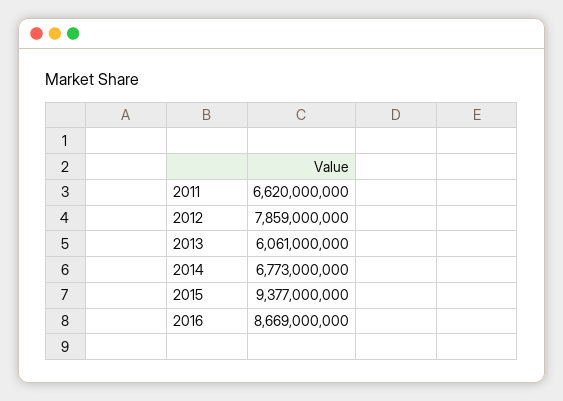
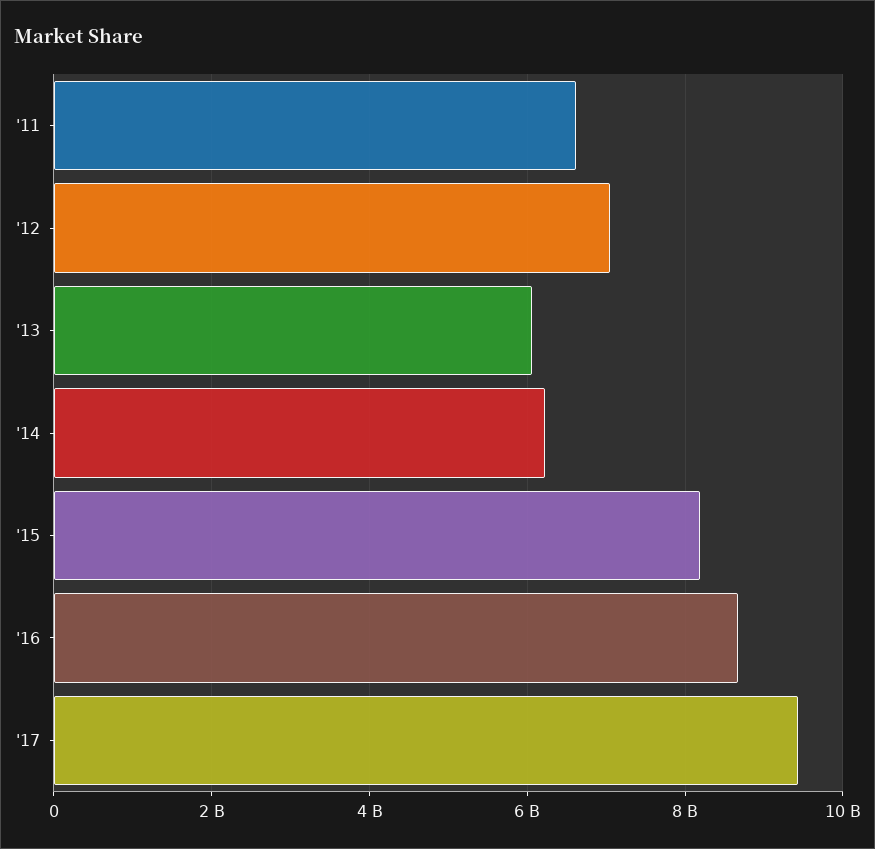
2012: 7859000000 -> 7000000000
2014: 6773000000 -> 6200000000
2015: 9377000000 -> 8200000000
'17: none -> 9400000000

